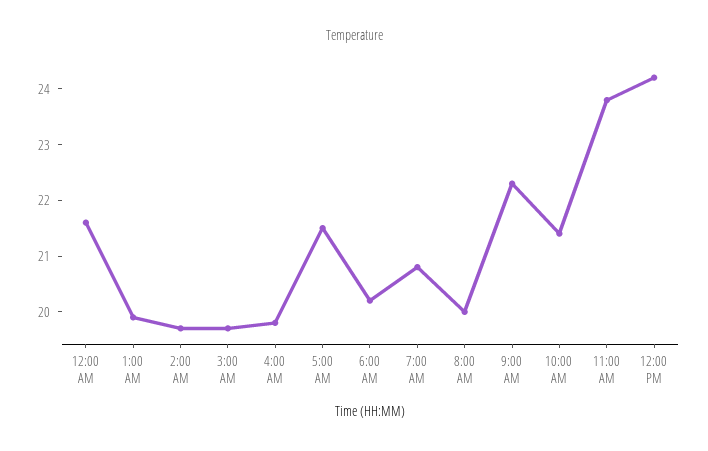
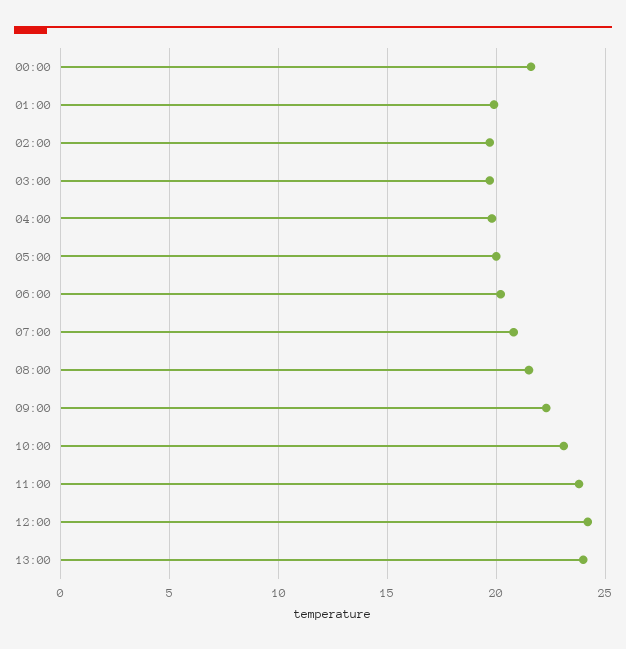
5:00 AM: 21.5 -> 20
8:00 AM: 20 -> 21.5
10:00 AM: 21.5 -> 23
13:00: none -> 24

